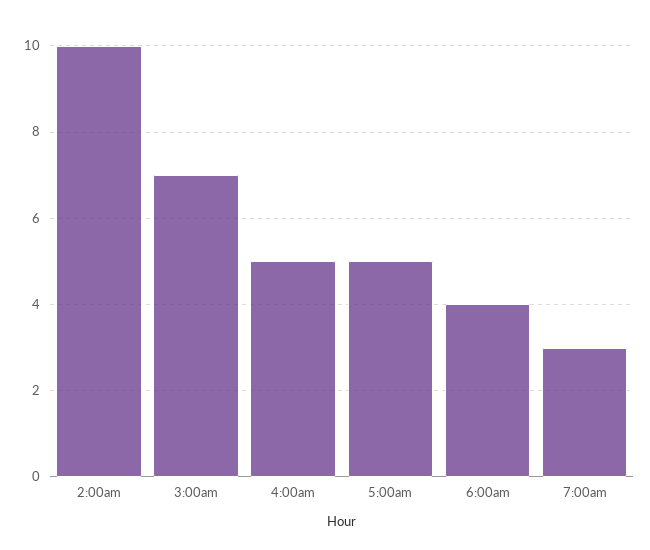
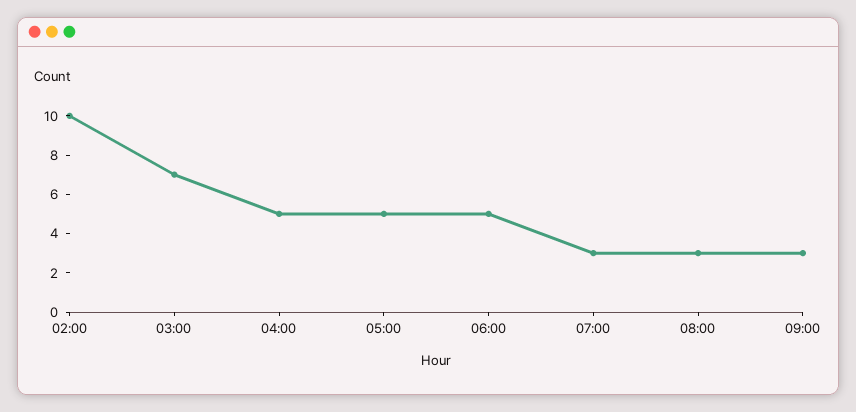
6:00am: 4 -> 5
08:00: none -> 3
09:00: none -> 3

